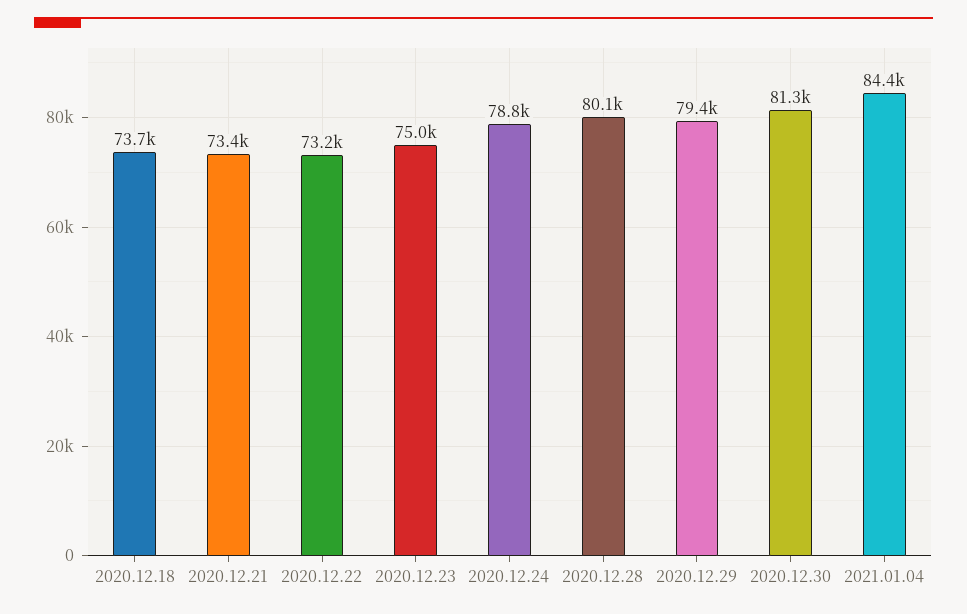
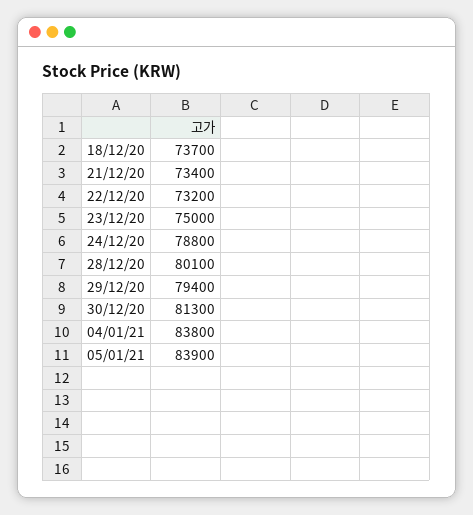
2021.01.04: 84400 -> 83800
05/01/21: none -> 83900

